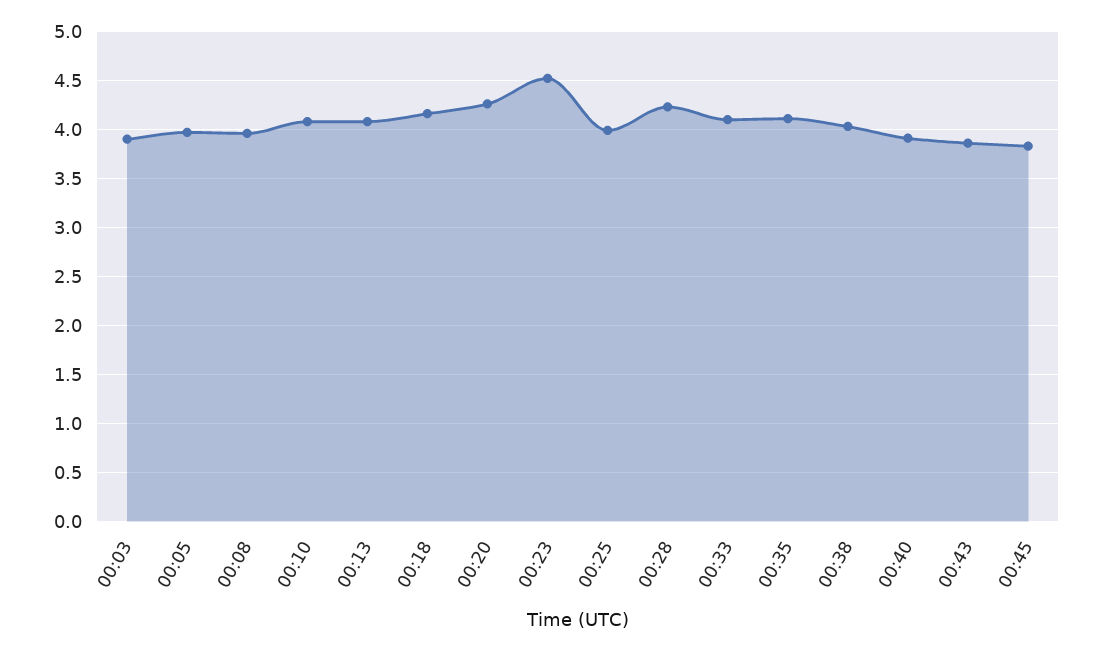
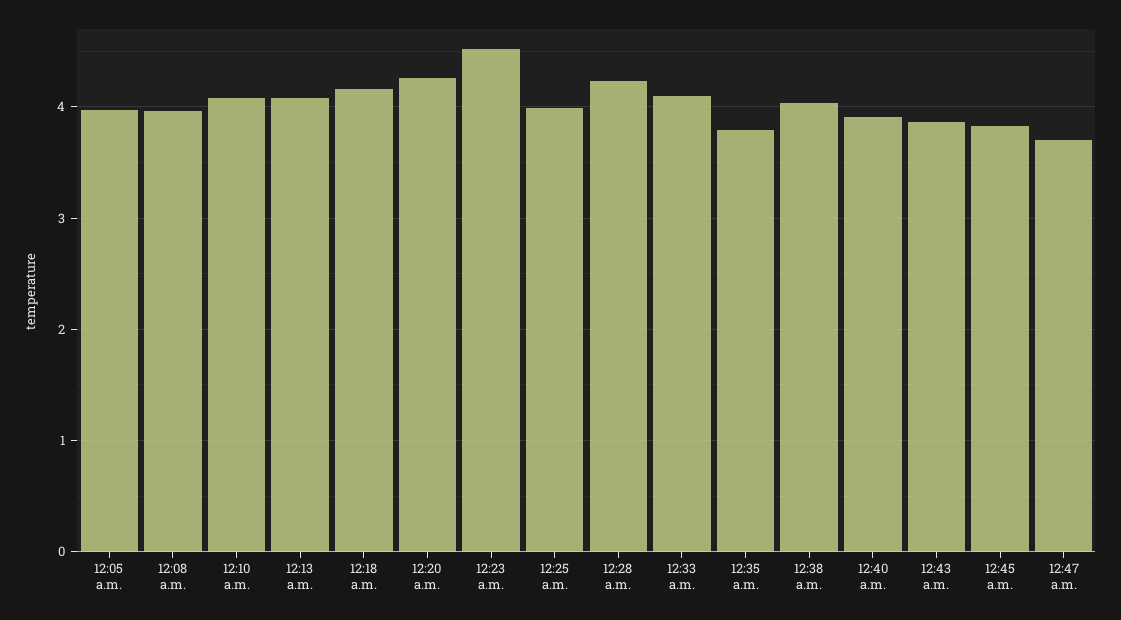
00:03: 3.9 -> none
00:35: 4.1 -> 3.8
12:47 a.m.: none -> 3.7

